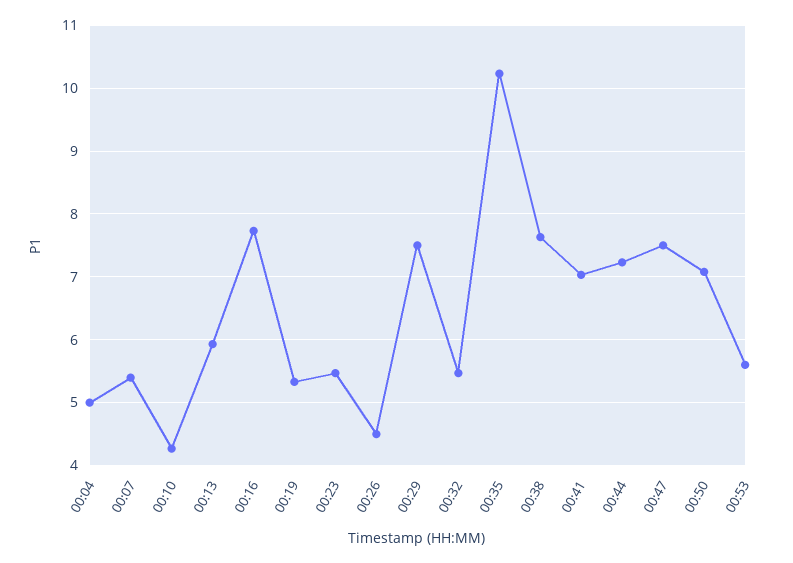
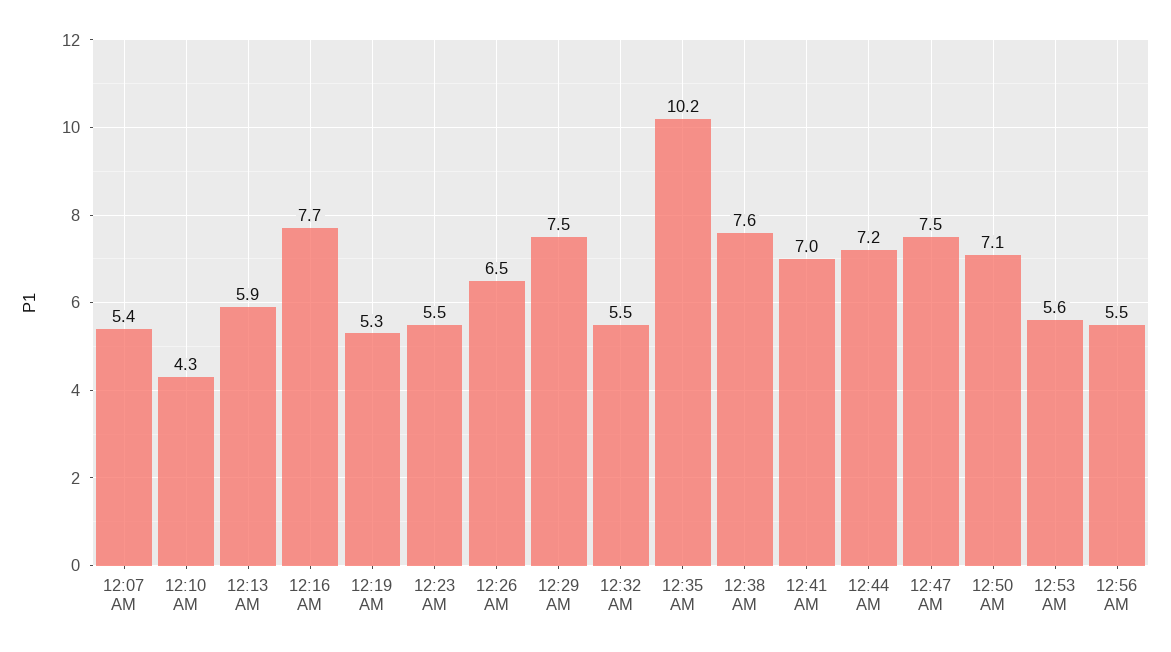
00:04: 5 -> none
00:26: 4.5 -> 6.5
12:56 AM: none -> 5.5

